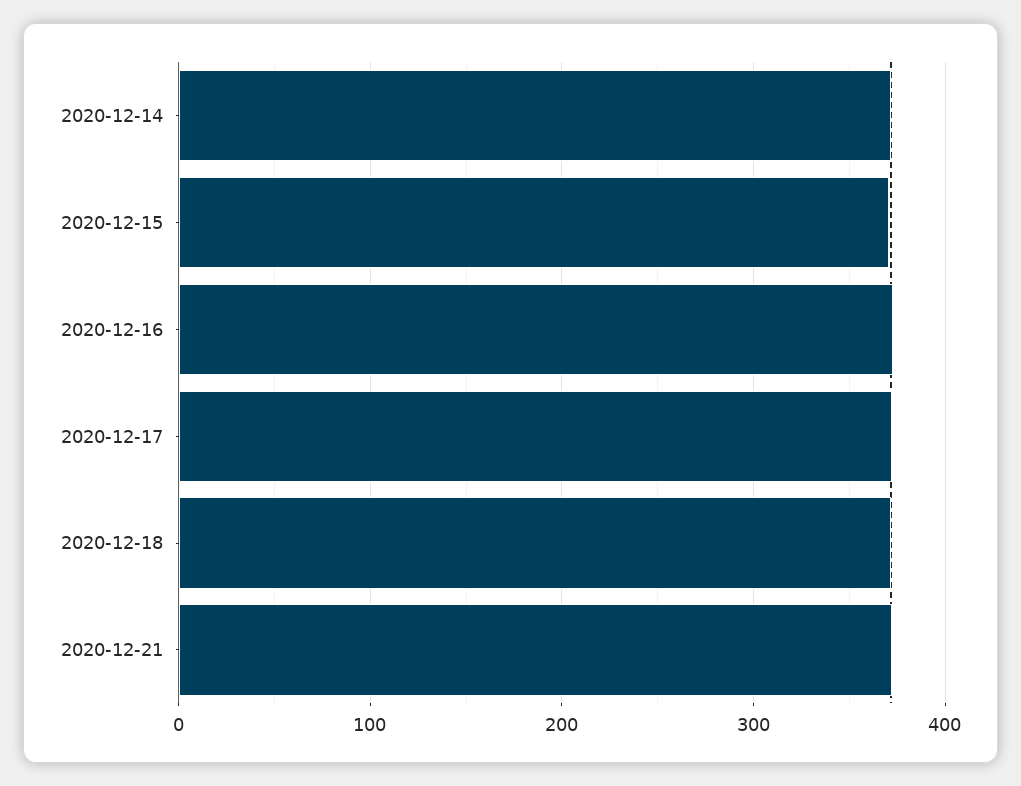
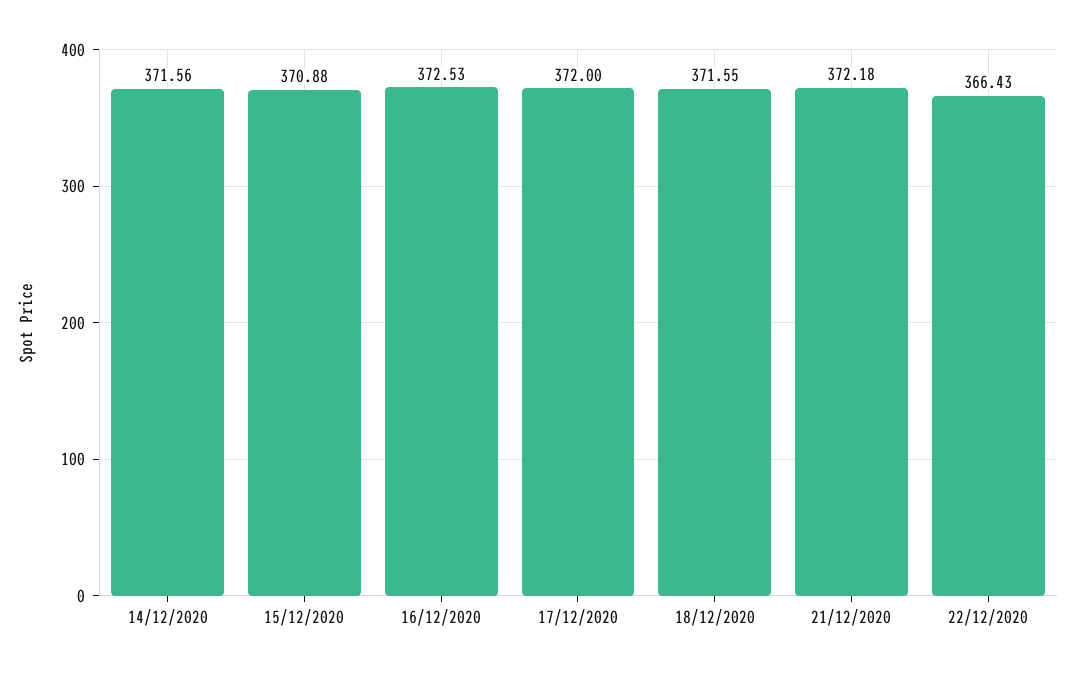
22/12/2020: none -> 366.43

